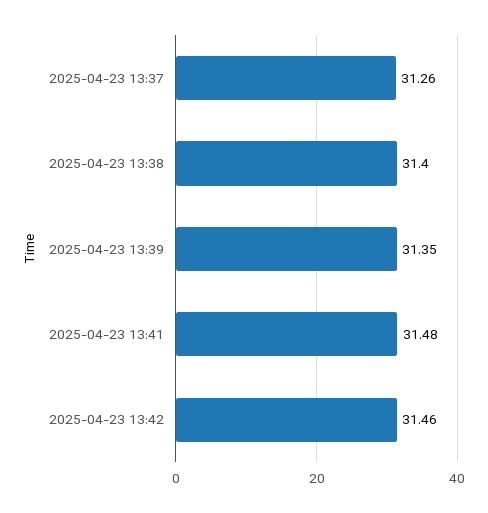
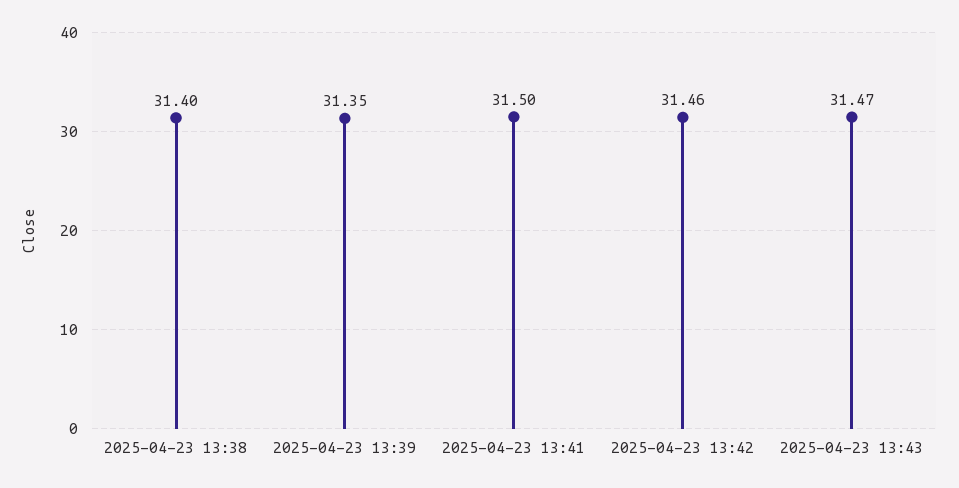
2025-04-23 13:37: 31.26 -> none
2025-04-23 13:41: 31.48 -> 31.5
2025-04-23 13:43: none -> 31.47

